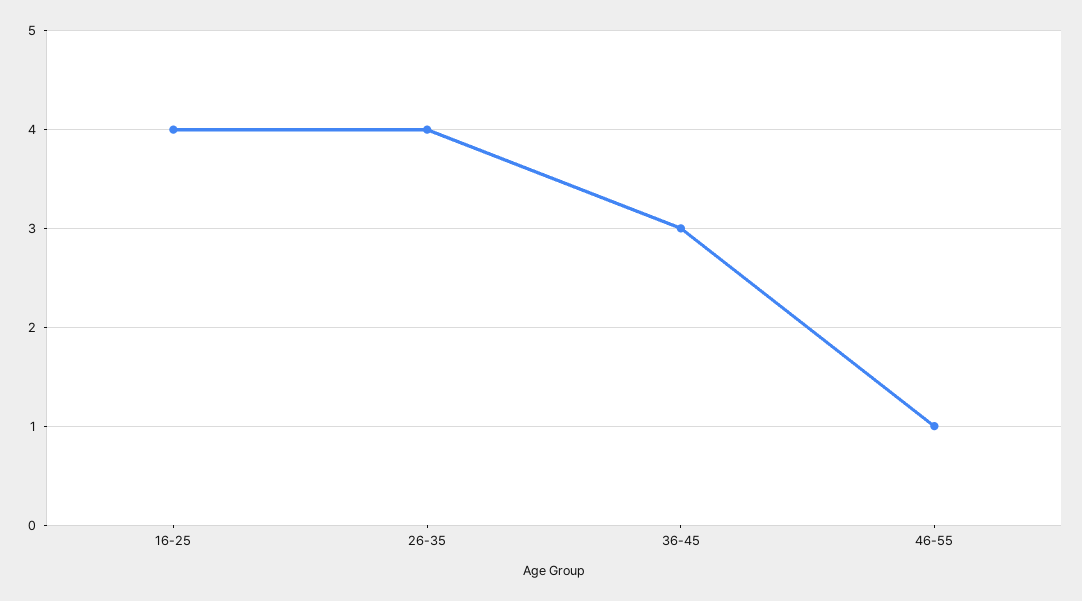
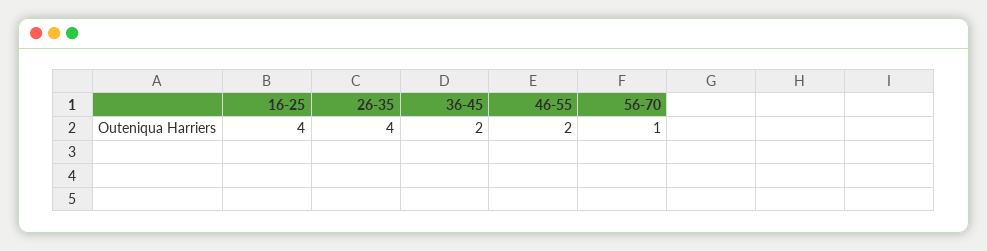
36-45: 3 -> 2
46-55: 1 -> 2
56-70: none -> 1

